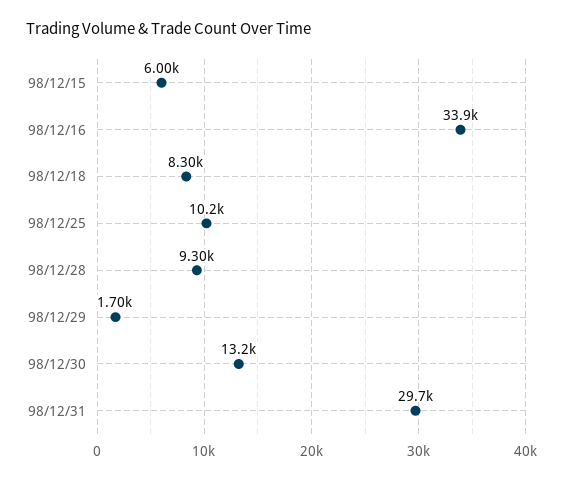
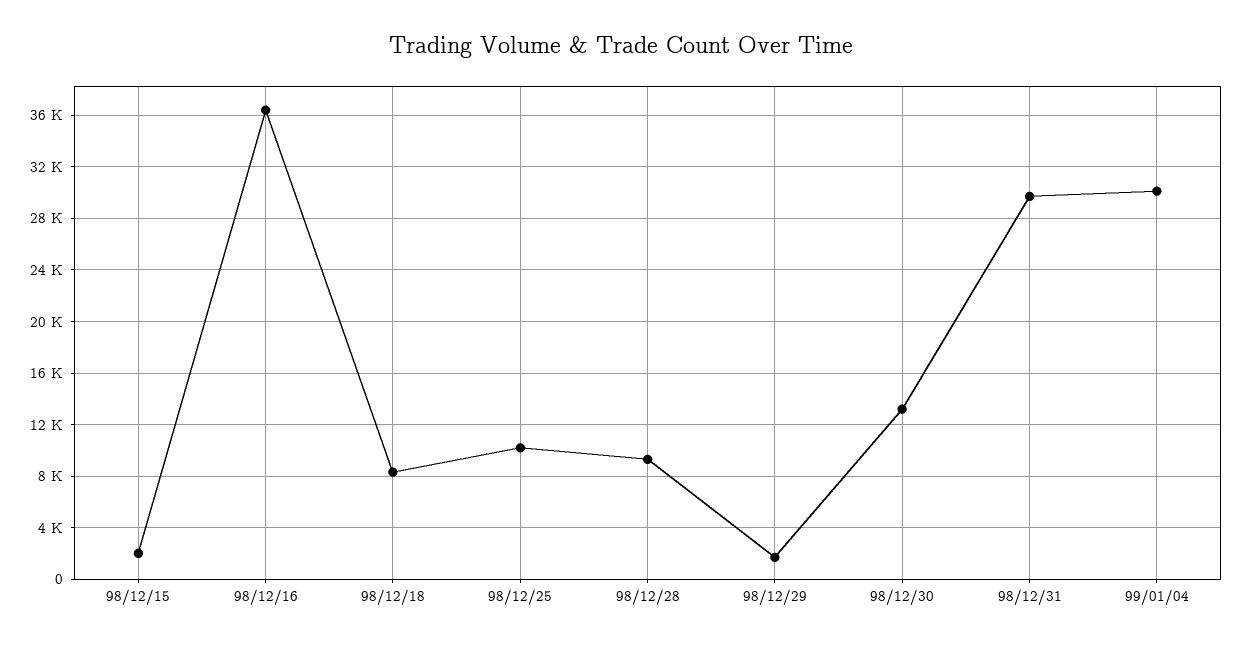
98/12/15: 6000 -> 2000
98/12/16: 33900 -> 36500
99/01/04: none -> 30000

